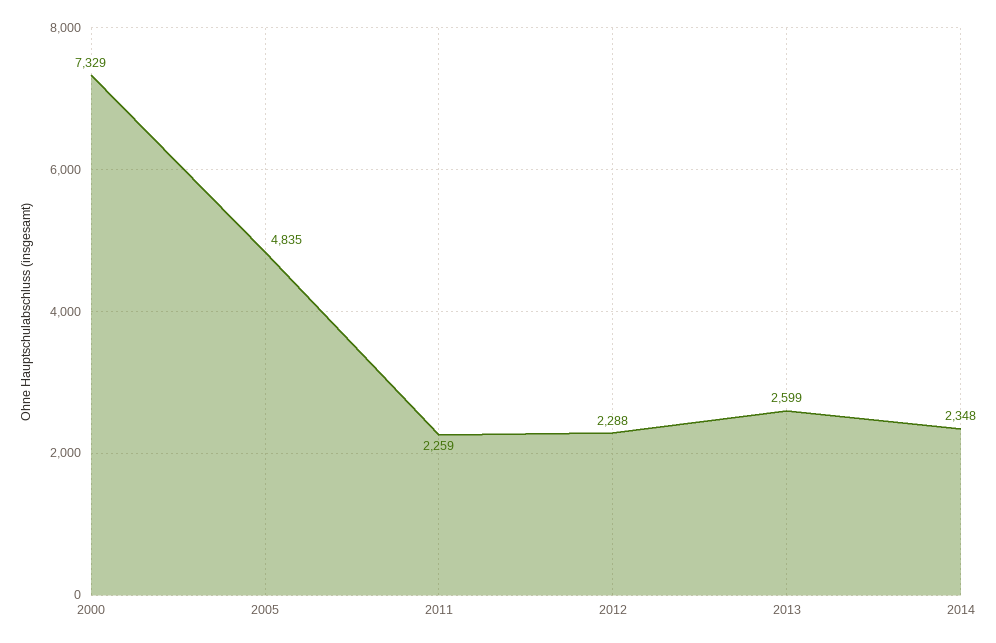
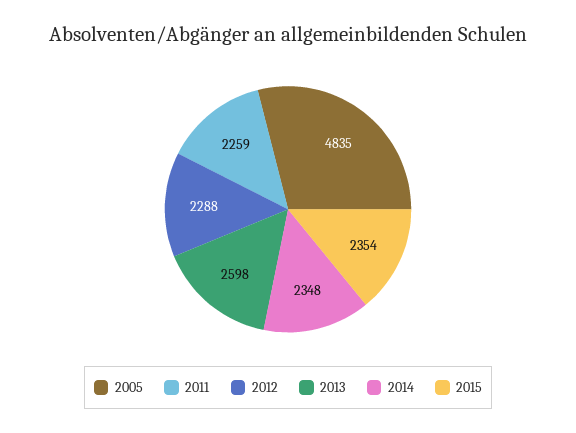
2000: 7329 -> none
2013: 2599 -> 2598
2015: none -> 2354

